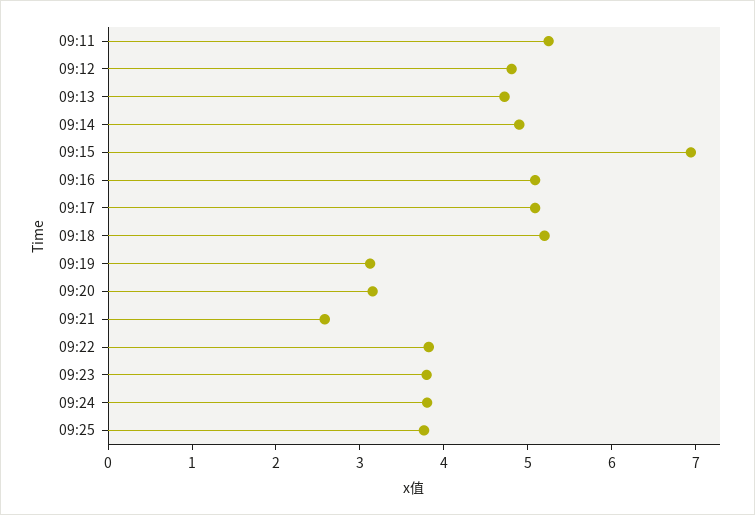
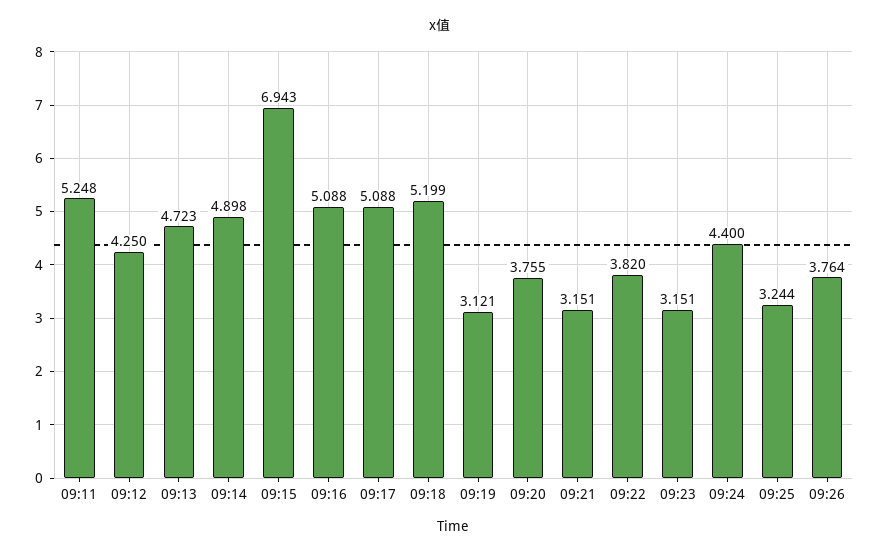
09:12: 4.8 -> 4.25
09:20: 3.2 -> 3.755
09:21: 2.6 -> 3.151
09:23: 3.8 -> 3.151
09:24: 3.8 -> 4.4
09:25: 3.8 -> 3.244
09:26: none -> 3.764

